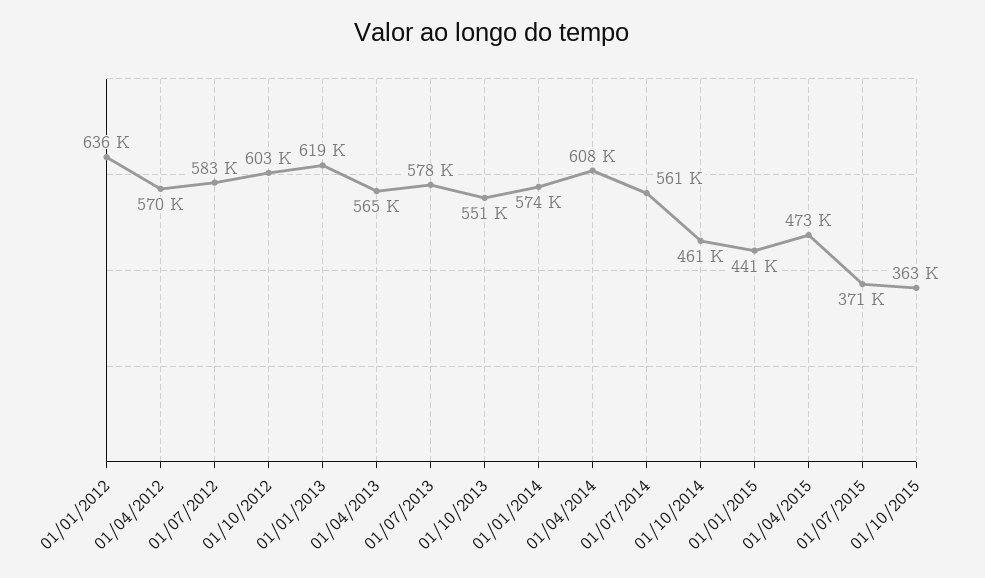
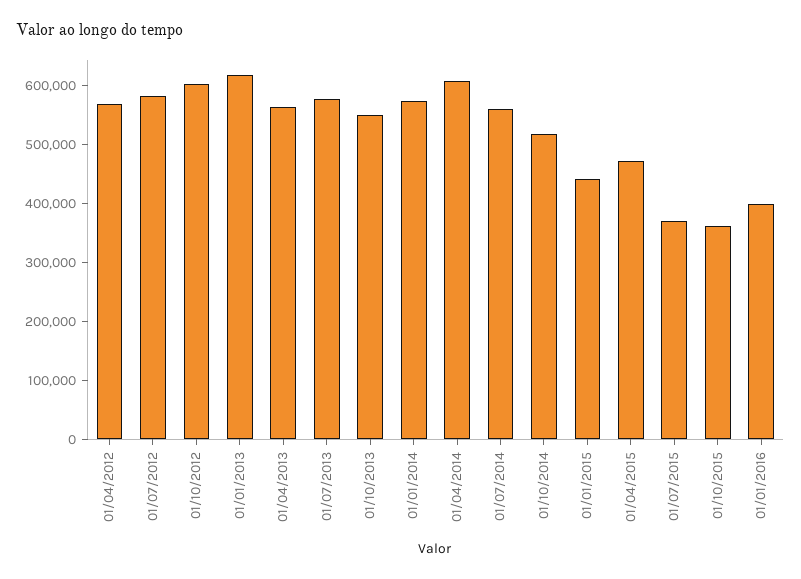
01/01/2012: 636000 -> none
01/10/2014: 461000 -> 520000
01/01/2016: none -> 400000

